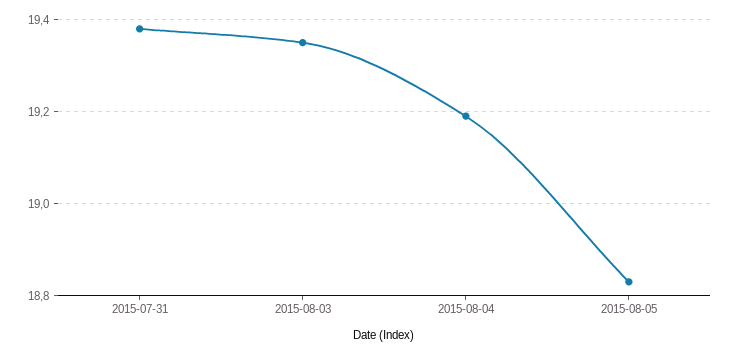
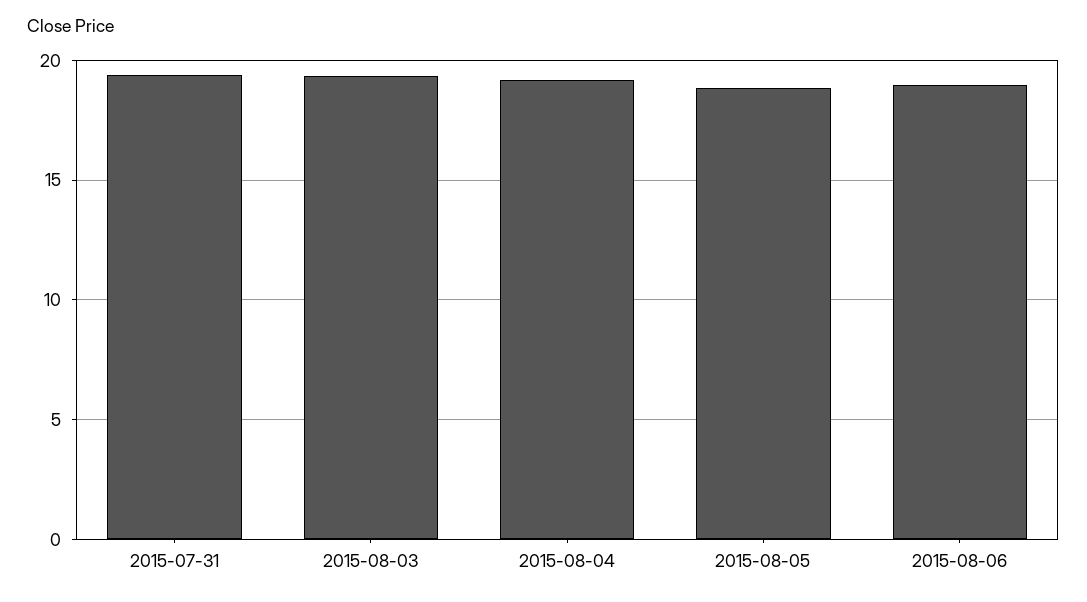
2015-08-06: none -> 19

